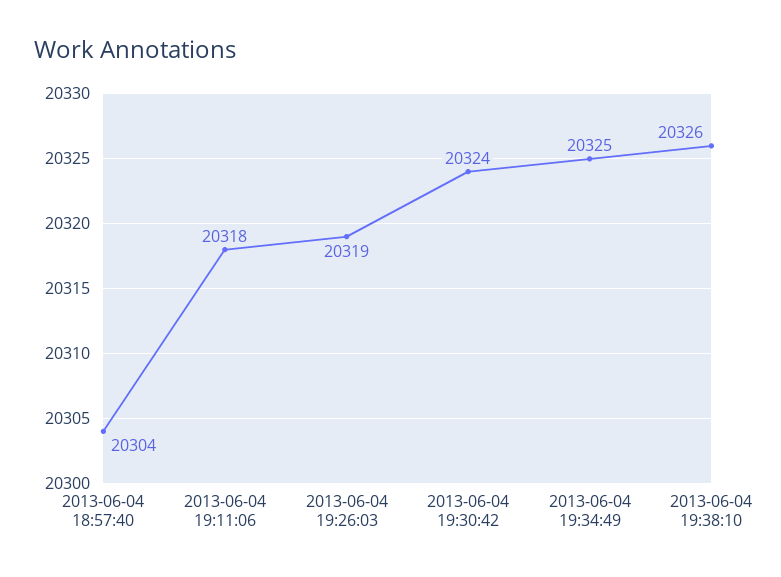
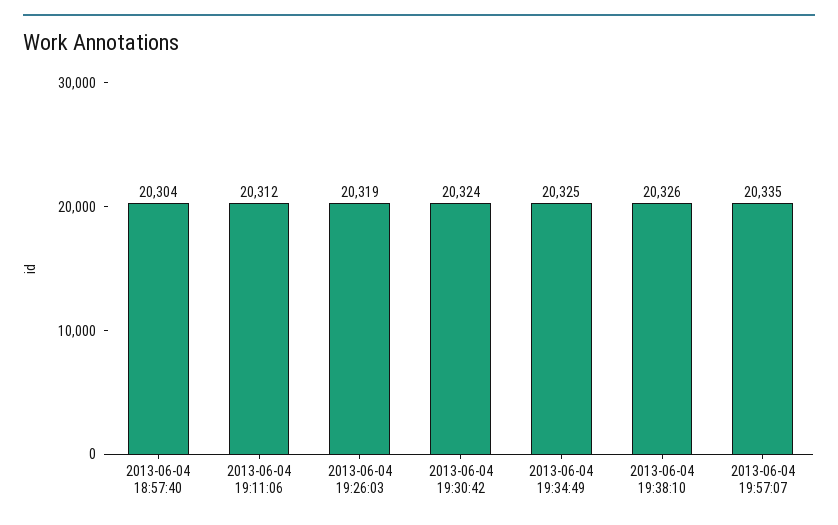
2013-06-04 19:11:06: 20318 -> 20312
2013-06-04 19:57:07: none -> 20335

